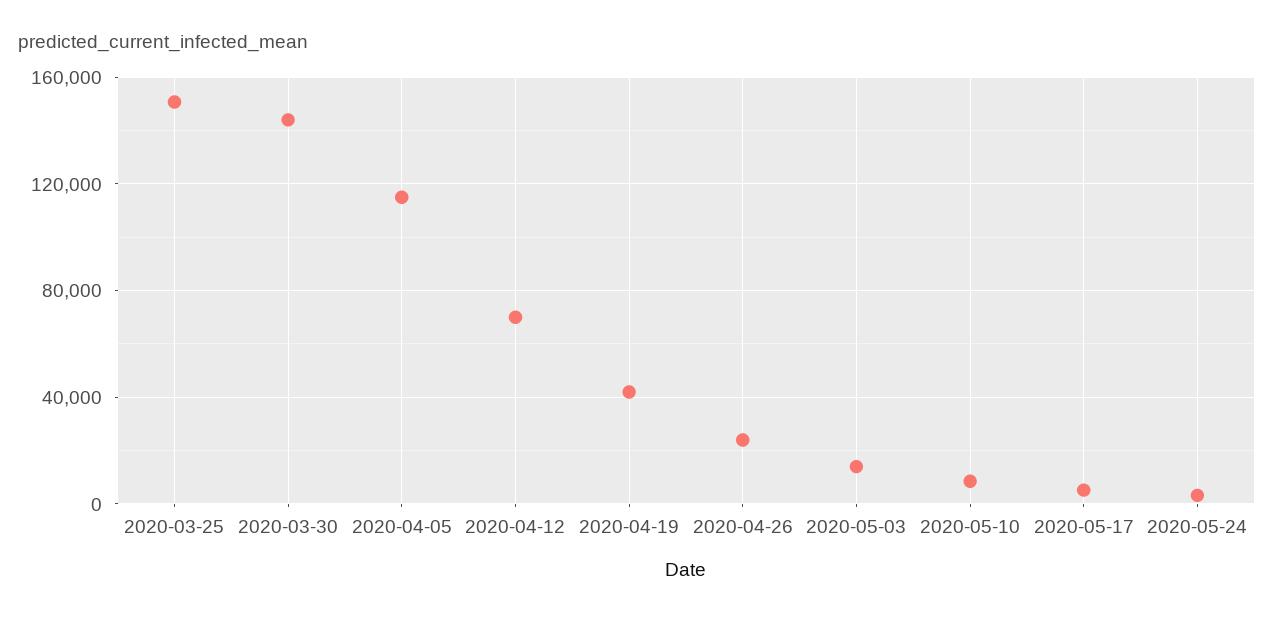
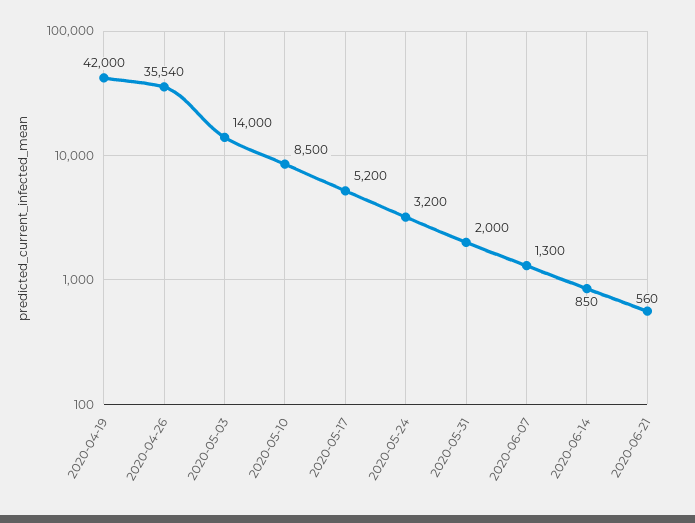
2020-03-25: 150000 -> none
2020-03-30: 145000 -> none
2020-04-05: 115000 -> none
2020-04-12: 70000 -> none
2020-04-26: 25000 -> 35540
2020-05-31: none -> 2000
2020-06-07: none -> 1300
2020-06-14: none -> 850
2020-06-21: none -> 560

